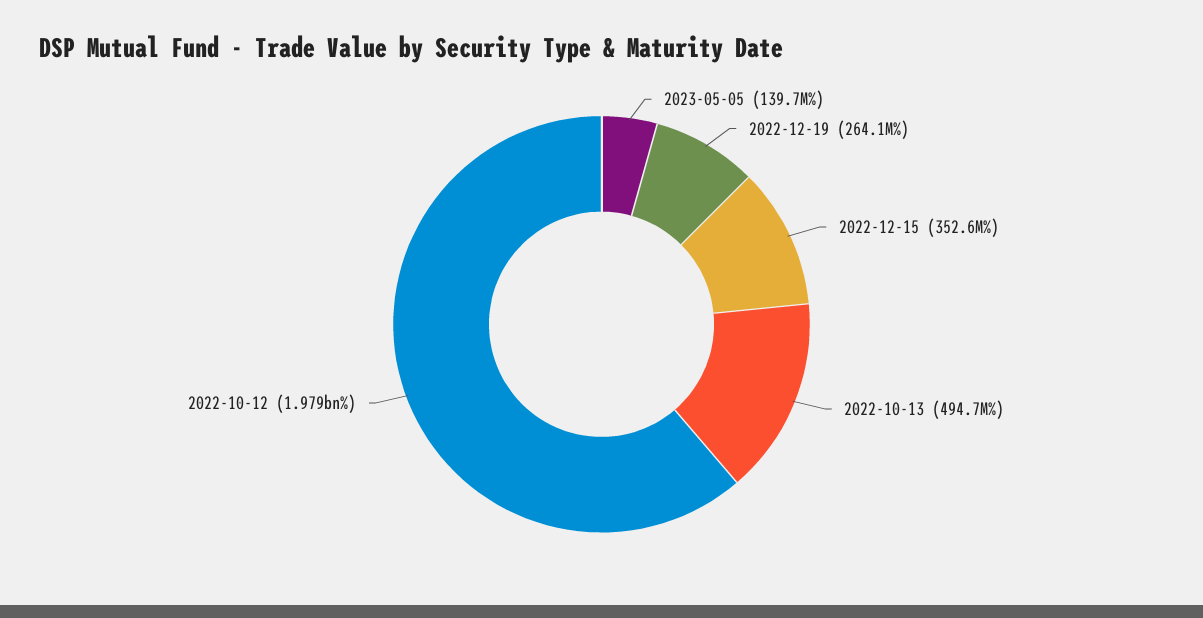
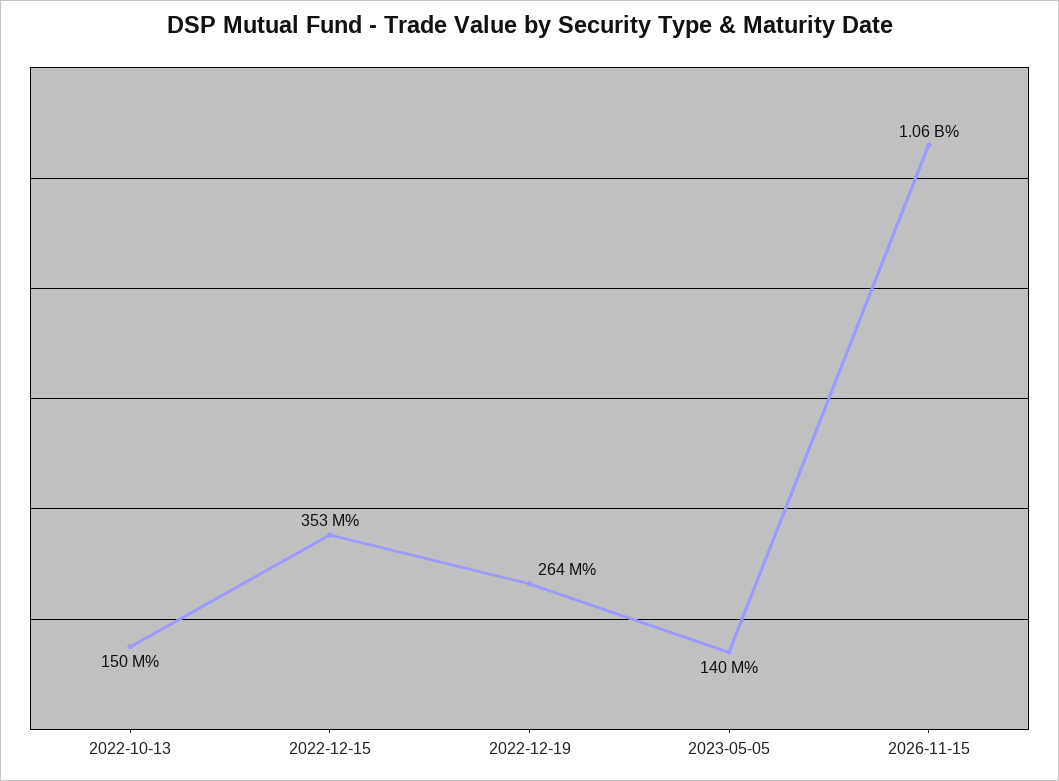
2022-10-13: 494700000 -> 150000000
2022-10-12: 1979000000 -> none
2026-11-15: none -> 1060000000

